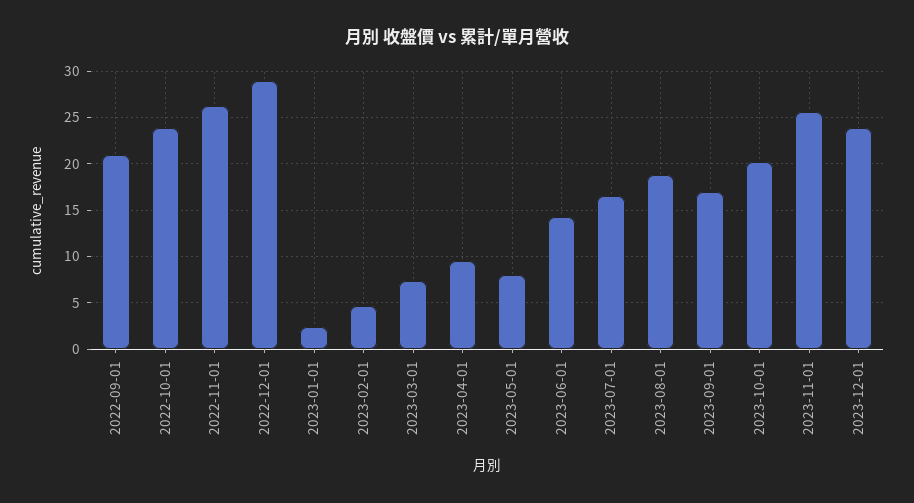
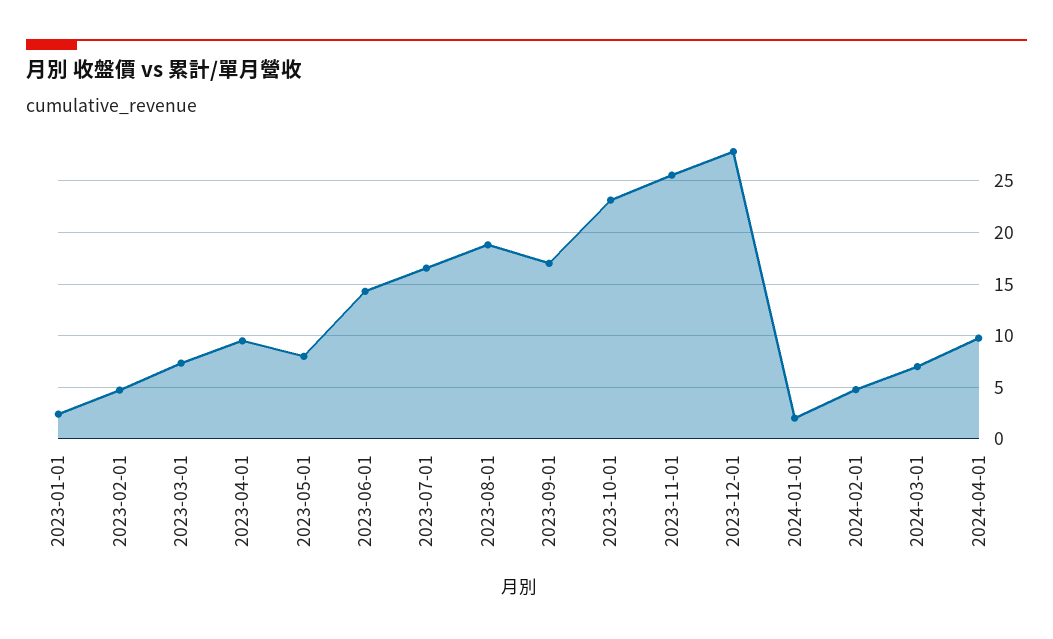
2022-09-01: 21 -> none
2022-10-01: 24 -> none
2022-11-01: 26 -> none
2022-12-01: 29 -> none
2023-10-01: 20 -> 23
2023-12-01: 24 -> 28
2024-01-01: none -> 2
2024-02-01: none -> 5
2024-03-01: none -> 7
2024-04-01: none -> 10

